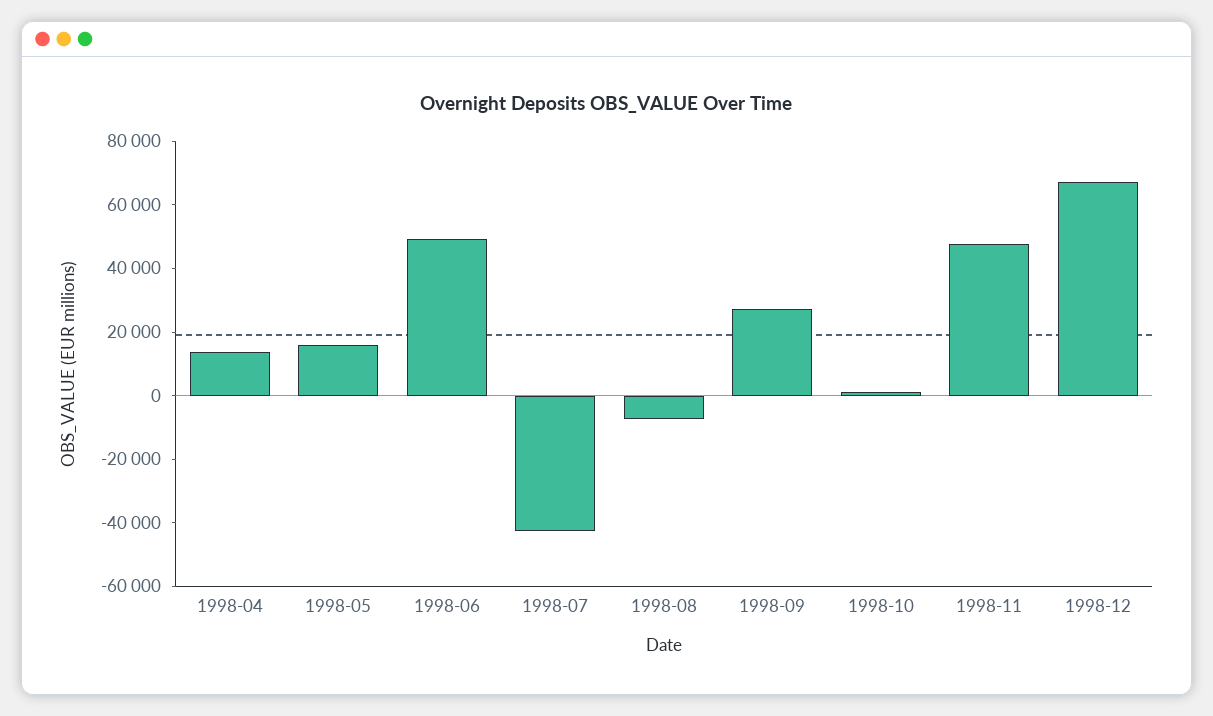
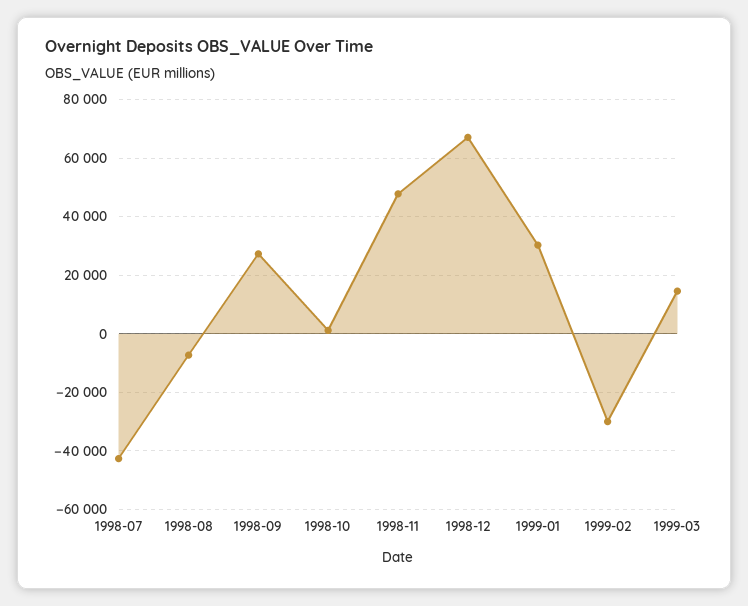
1998-04: 15000 -> none
1998-05: 15000 -> none
1998-06: 50000 -> none
1999-01: none -> 30000
1999-02: none -> -30000
1999-03: none -> 15000

